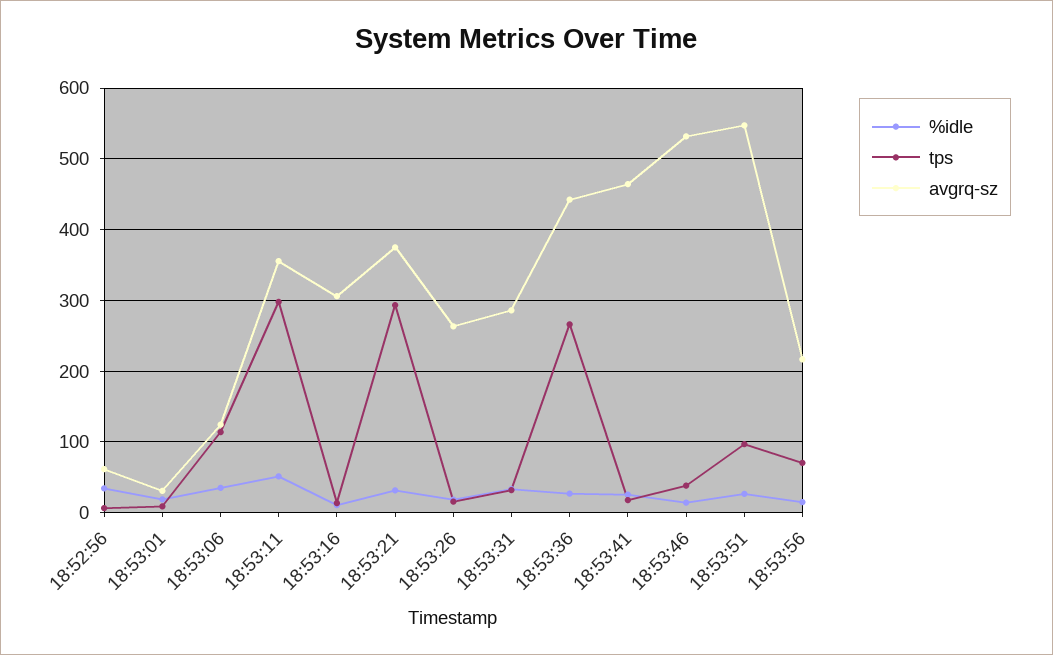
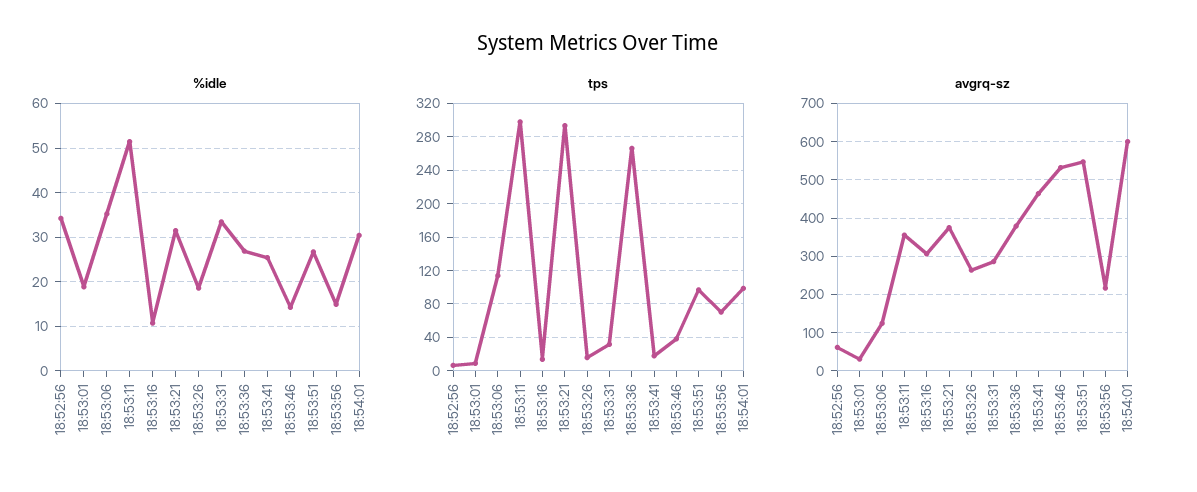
avgrq-sz, 18:53:36: 440 -> 380
%idle, 18:54:01: none -> 30
tps, 18:54:01: none -> 100
avgrq-sz, 18:54:01: none -> 600

